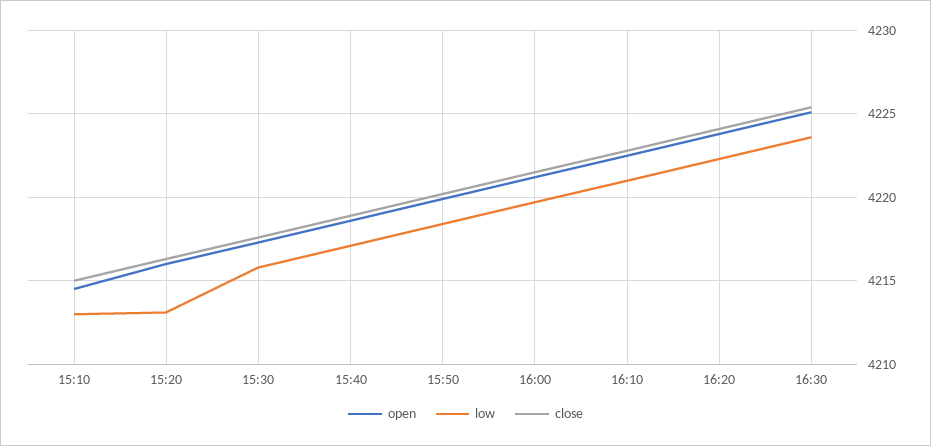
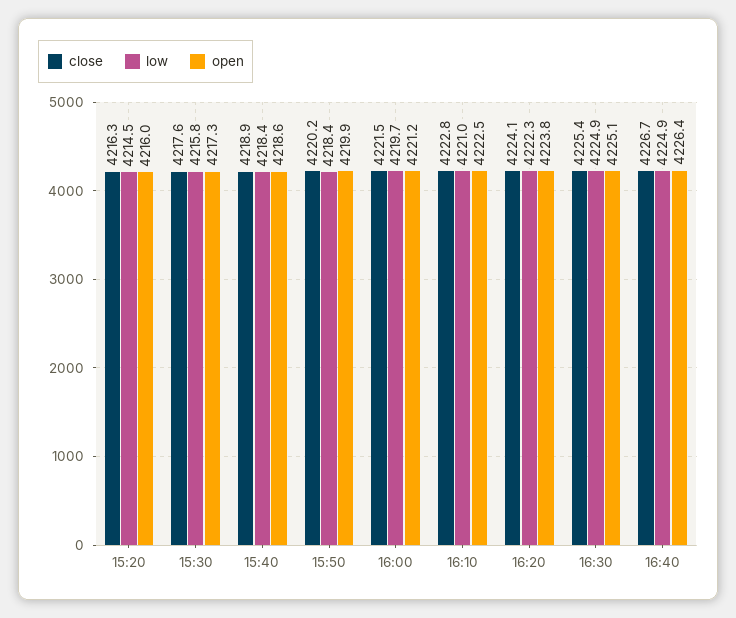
open, 15:10: 4214.5 -> none
low, 15:10: 4213 -> none
close, 15:10: 4215 -> none
low, 15:20: 4213 -> 4214.5
low, 15:40: 4217 -> 4218.4
low, 16:30: 4223.5 -> 4224.9
close, 16:40: none -> 4226.7
low, 16:40: none -> 4224.9
open, 16:40: none -> 4226.4

